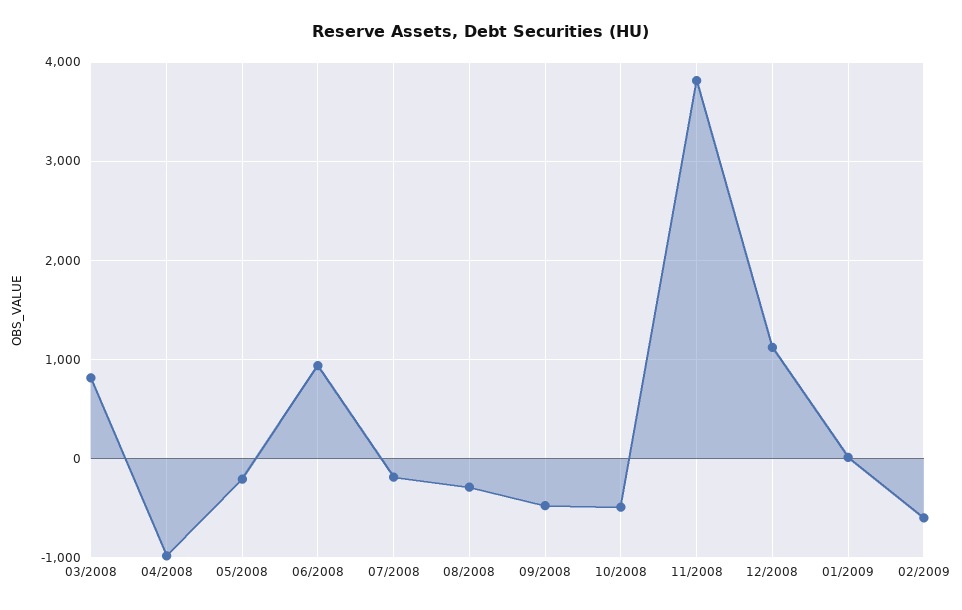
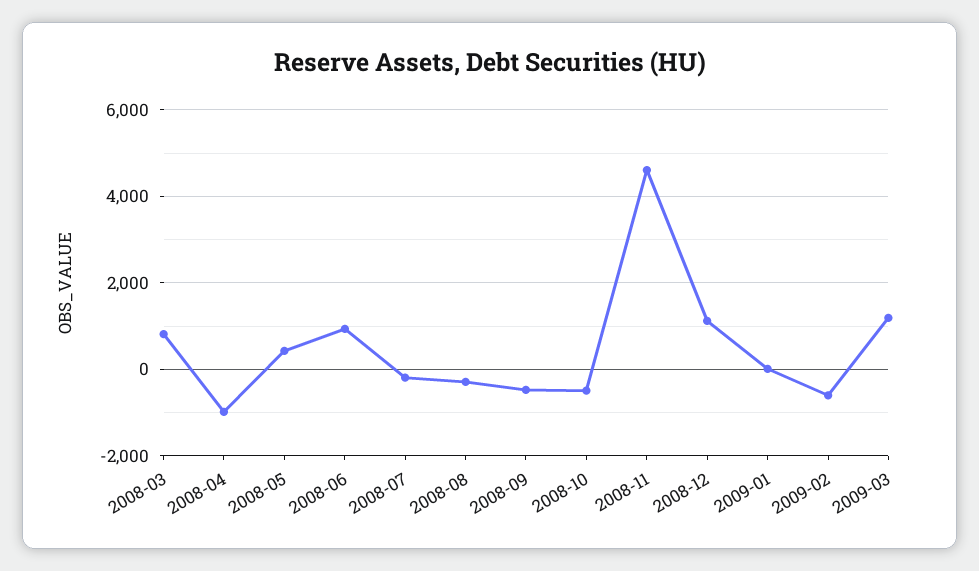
05/2008: -200 -> 400
11/2008: 3800 -> 4600
2009-03: none -> 1200

